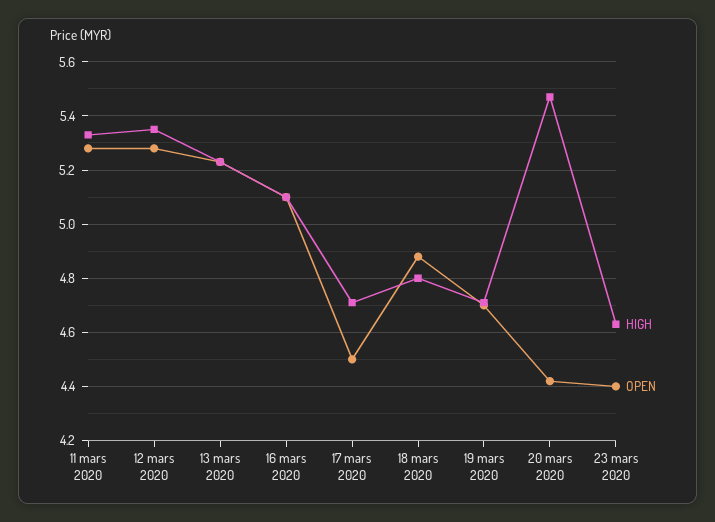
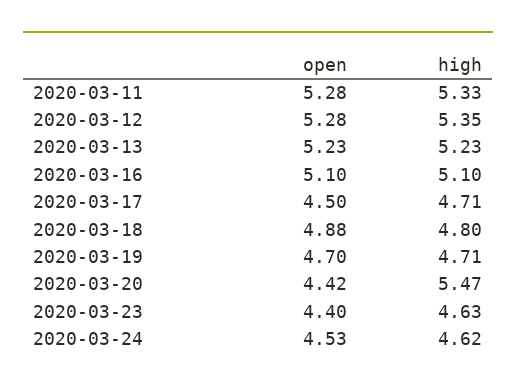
OPEN, 2020-03-24: none -> 4.53
HIGH, 2020-03-24: none -> 4.62

